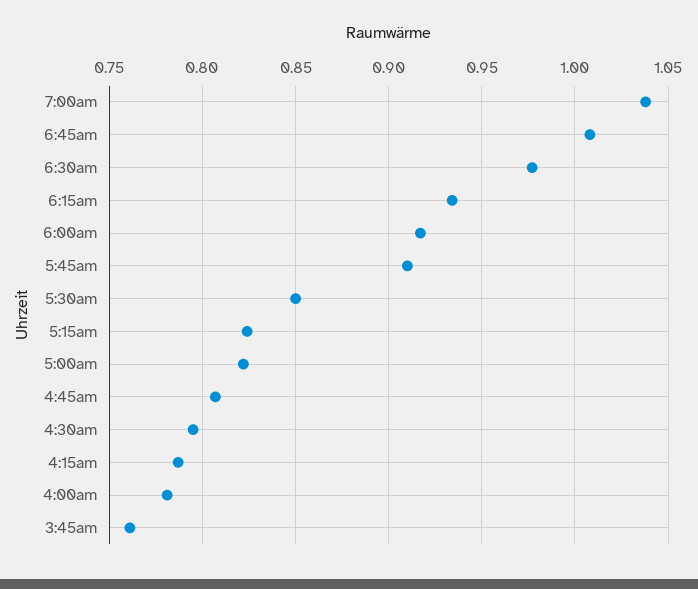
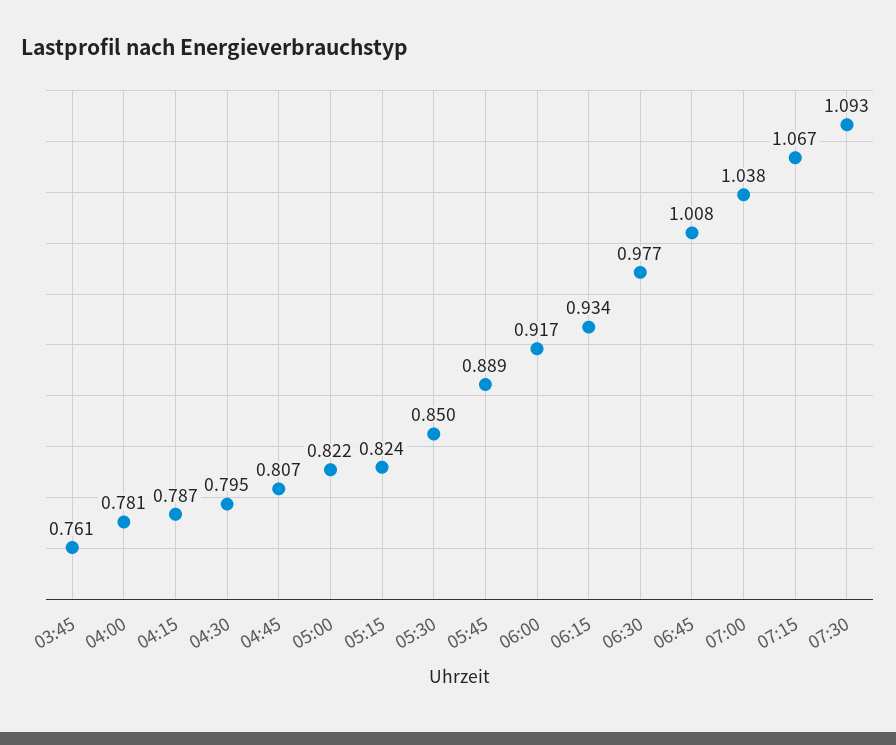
5:45am: 0.91 -> 0.889
07:15: none -> 1.067
07:30: none -> 1.093

